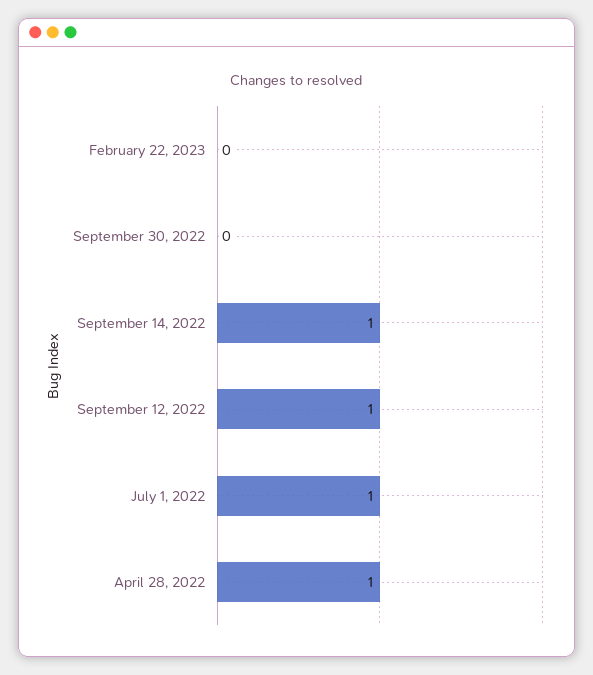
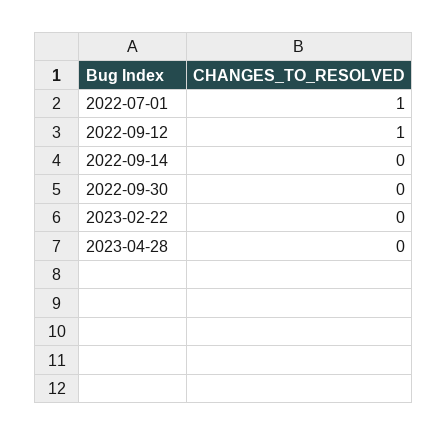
September 14, 2022: 1 -> 0
April 28, 2022: 1 -> none
2023-04-28: none -> 0

